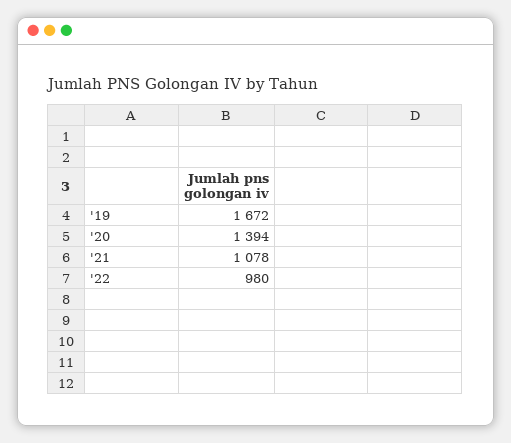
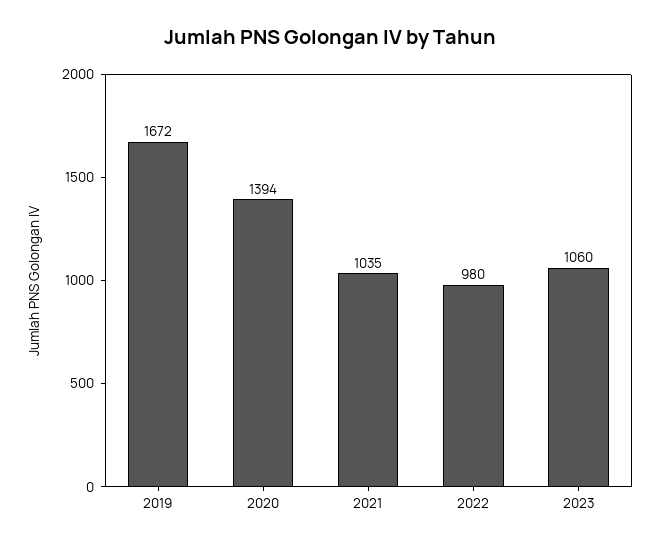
'21: 1078 -> 1035
2023: none -> 1060

